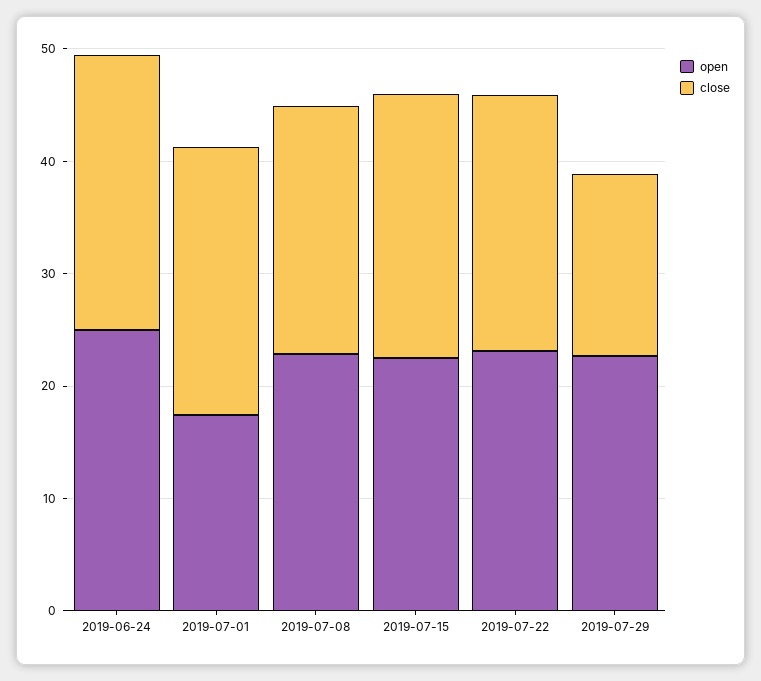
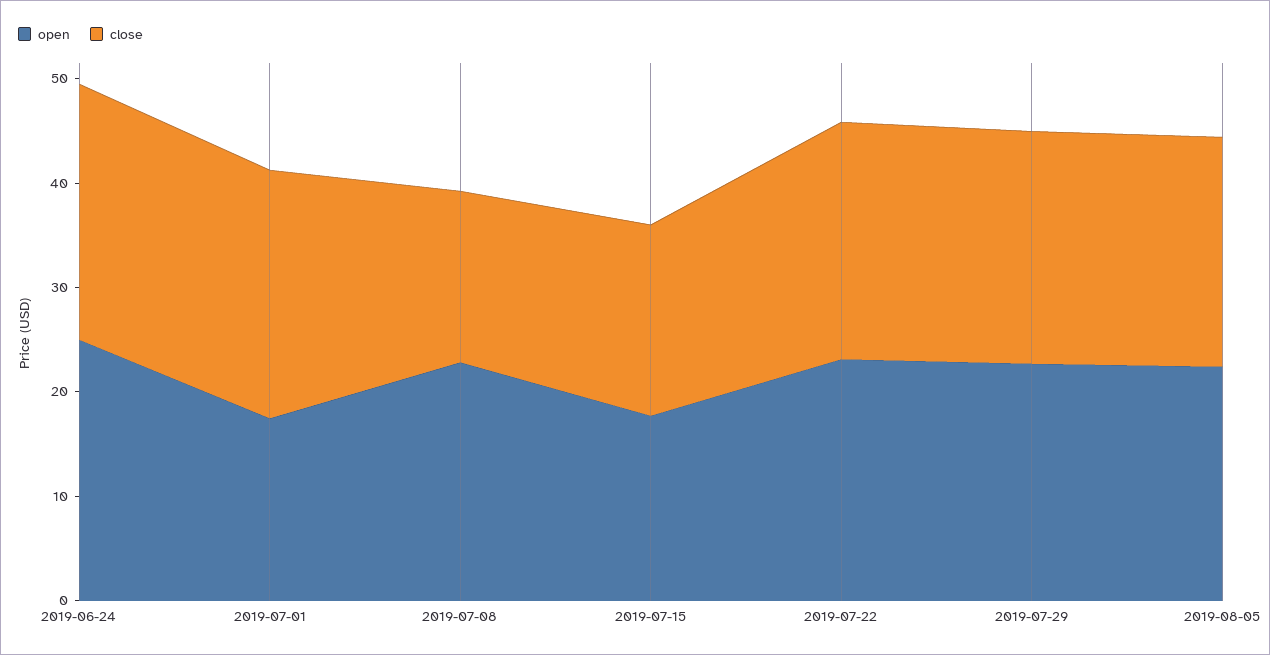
close, 2019-07-08: 22 -> 16
open, 2019-07-15: 22 -> 18
close, 2019-07-15: 24 -> 18
close, 2019-07-29: 16 -> 22
open, 2019-08-05: none -> 22
close, 2019-08-05: none -> 22

